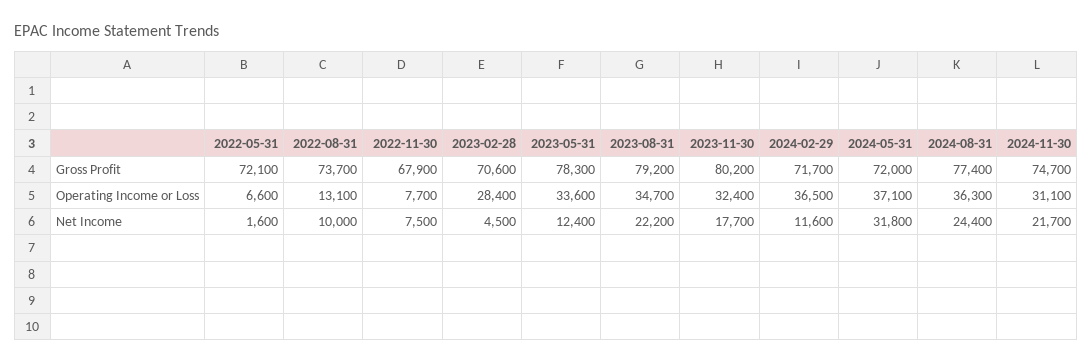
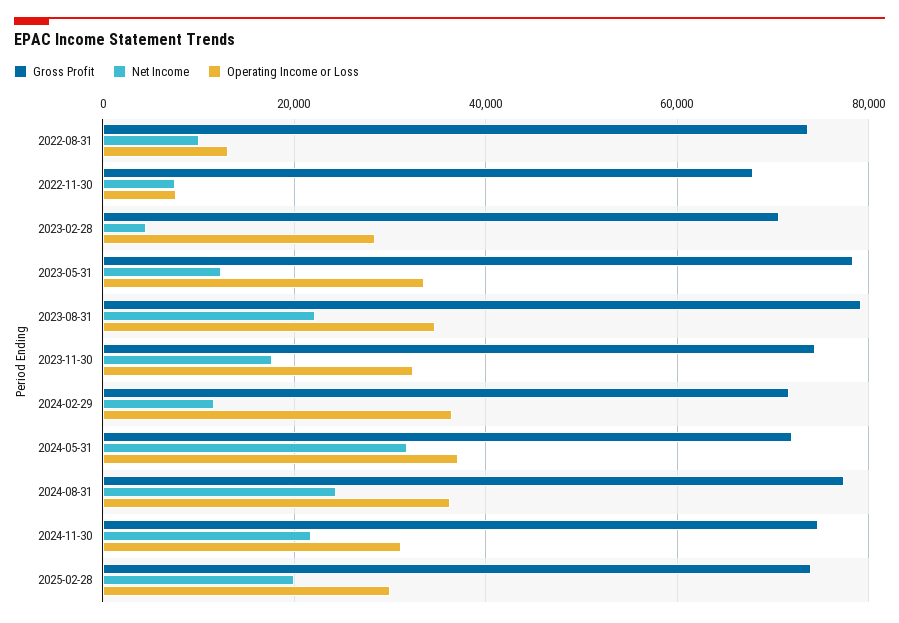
Gross Profit, 2022-05-31: 72100 -> none
Gross Profit, 2023-11-30: 80200 -> 74000
Operating Income or Loss, 2022-05-31: 6600 -> none
Net Income, 2022-05-31: 1600 -> none
Gross Profit, 2025-02-28: none -> 74000
Net Income, 2025-02-28: none -> 20000
Operating Income or Loss, 2025-02-28: none -> 30000

